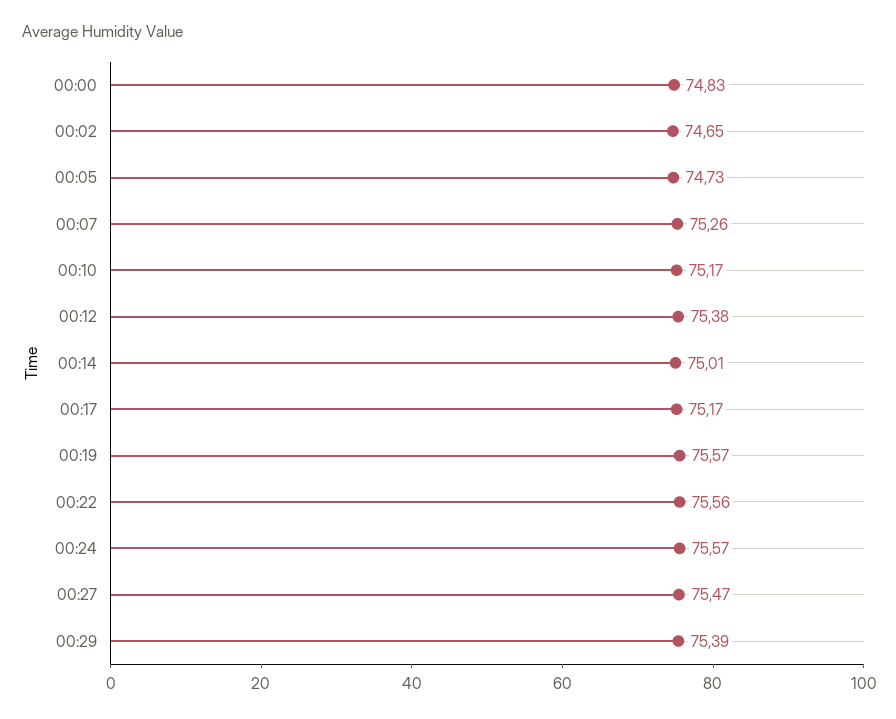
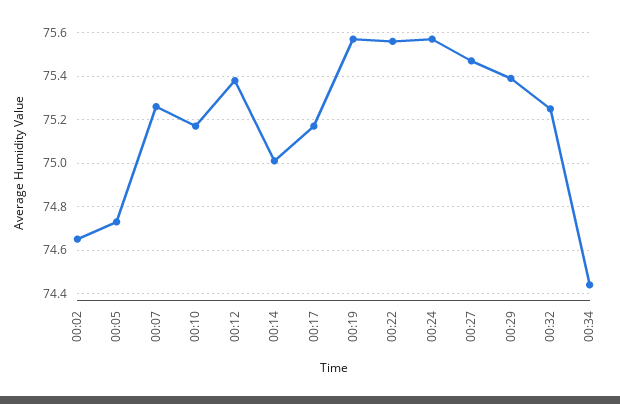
00:00: 74.83 -> none
00:32: none -> 75.25
00:34: none -> 74.45

